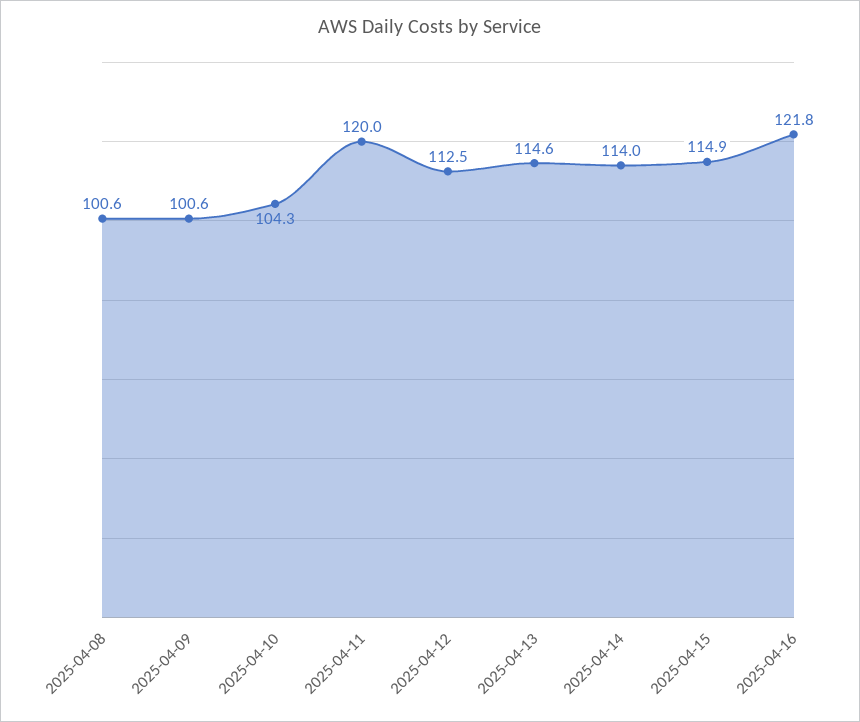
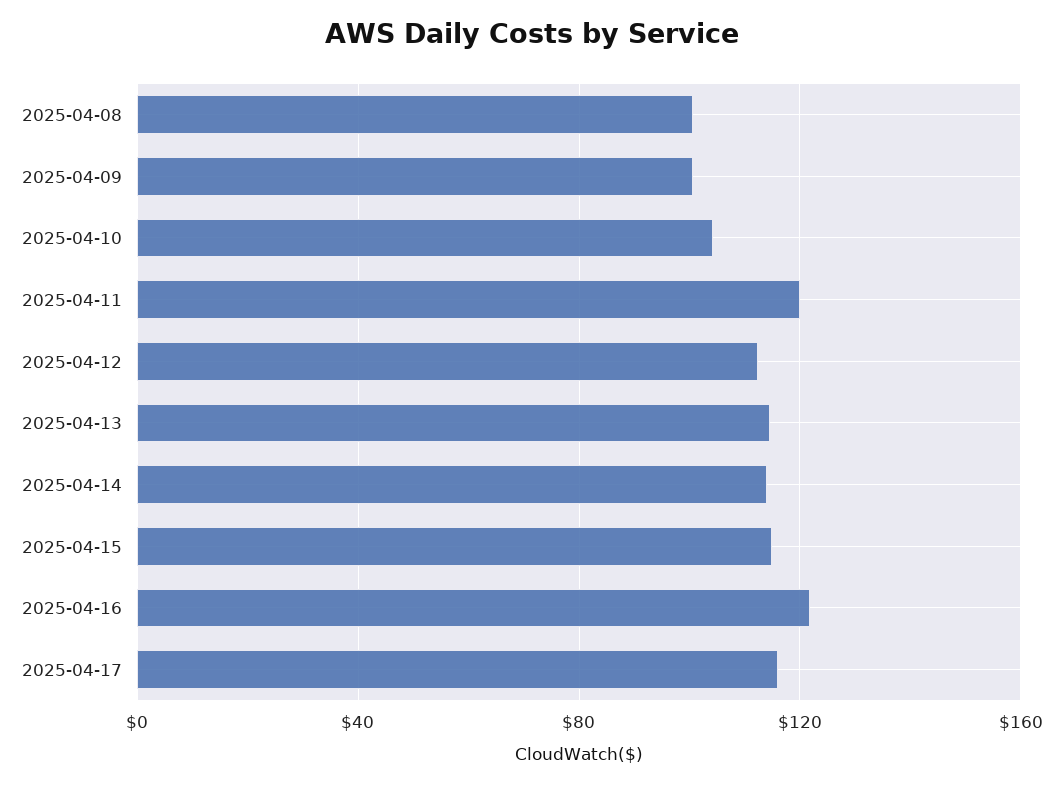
2025-04-17: none -> 115

